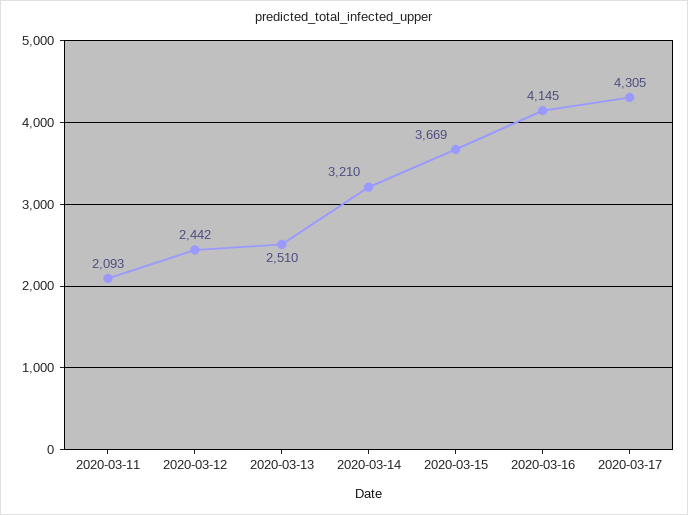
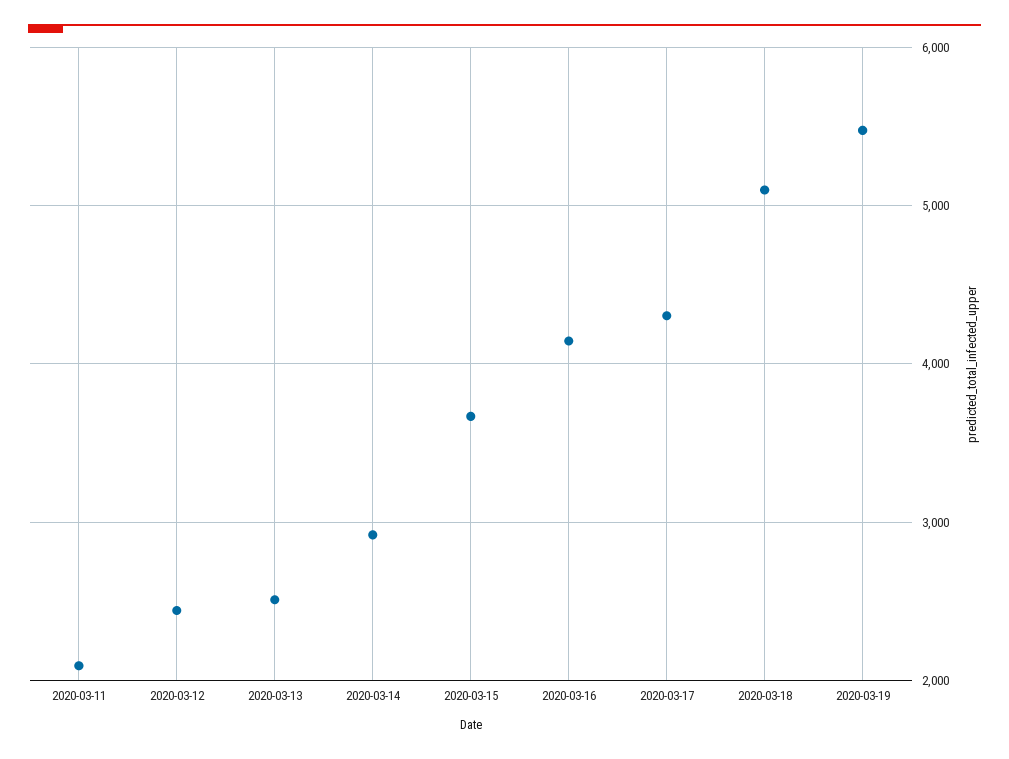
2020-03-14: 3210 -> 2900
2020-03-18: none -> 5100
2020-03-19: none -> 5500

